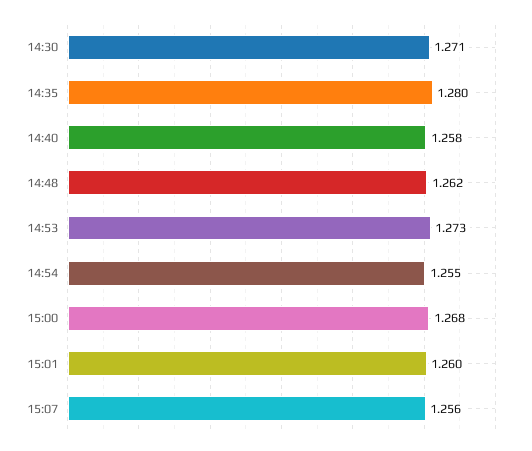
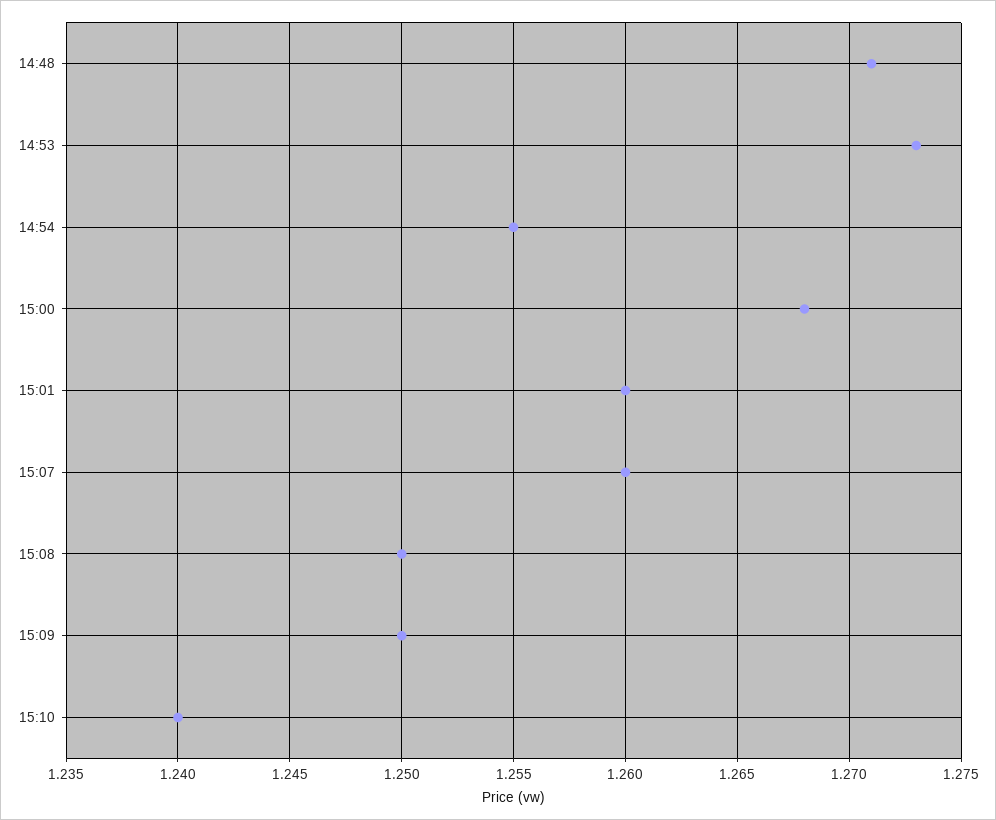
14:30: 1.271 -> none
14:35: 1.28 -> none
14:40: 1.258 -> none
14:48: 1.262 -> 1.271
15:07: 1.256 -> 1.26
15:08: none -> 1.25
15:09: none -> 1.25
15:10: none -> 1.24

